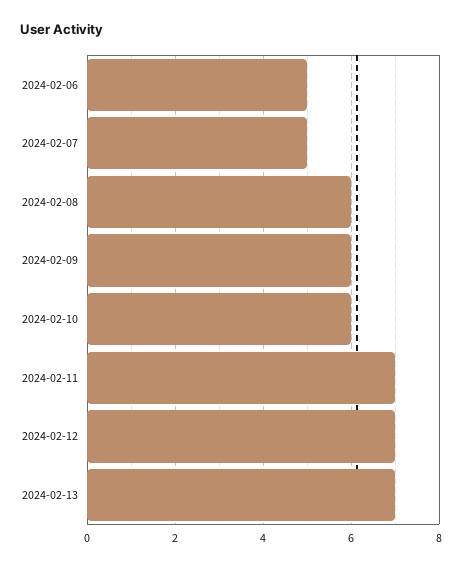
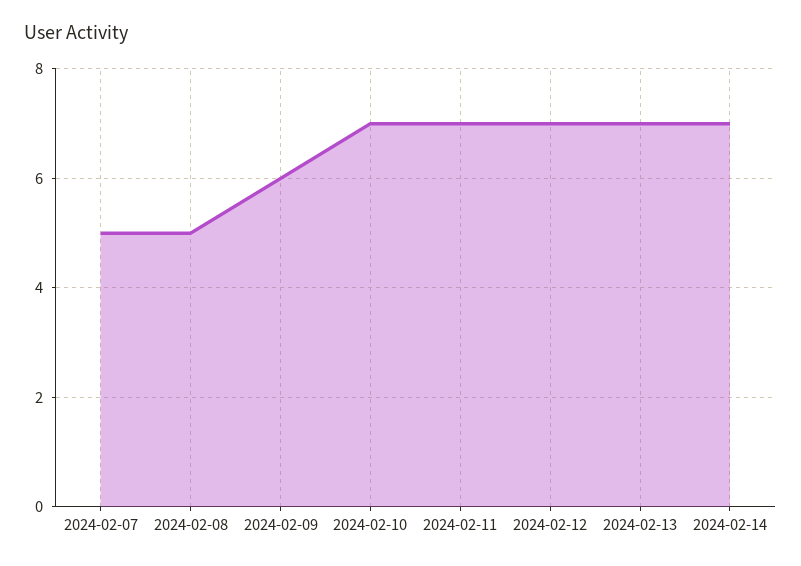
2024-02-06: 5 -> none
2024-02-08: 6 -> 5
2024-02-10: 6 -> 7
2024-02-14: none -> 7

